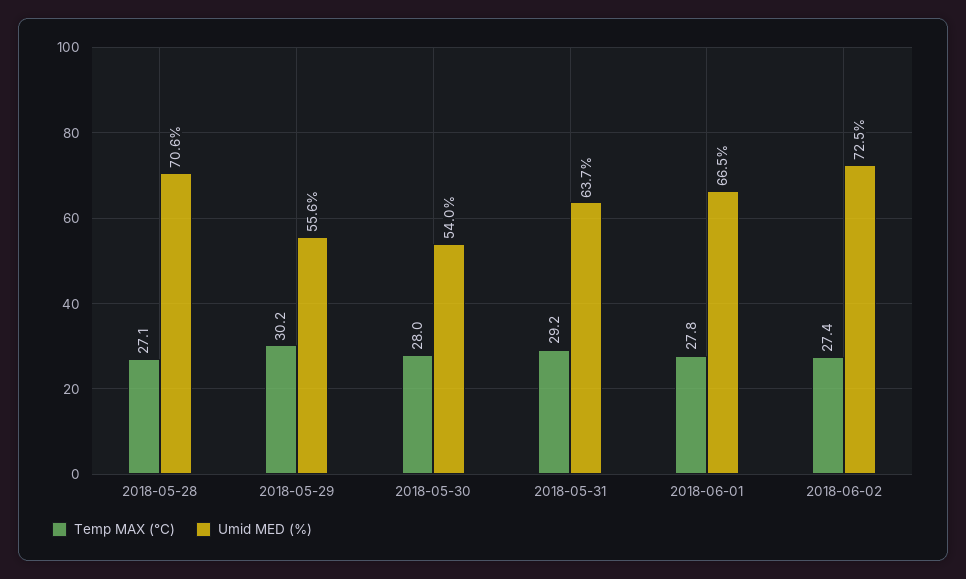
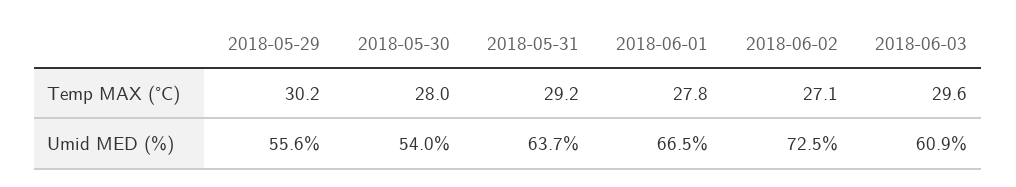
Temp MAX (°C), 2018-05-28: 27.1 -> none
Umid MED (%), 2018-05-28: 70.6 -> none
Temp MAX (°C), 2018-06-02: 27.4 -> 27.1
Temp MAX (°C), 2018-06-03: none -> 29.6
Umid MED (%), 2018-06-03: none -> 60.9

